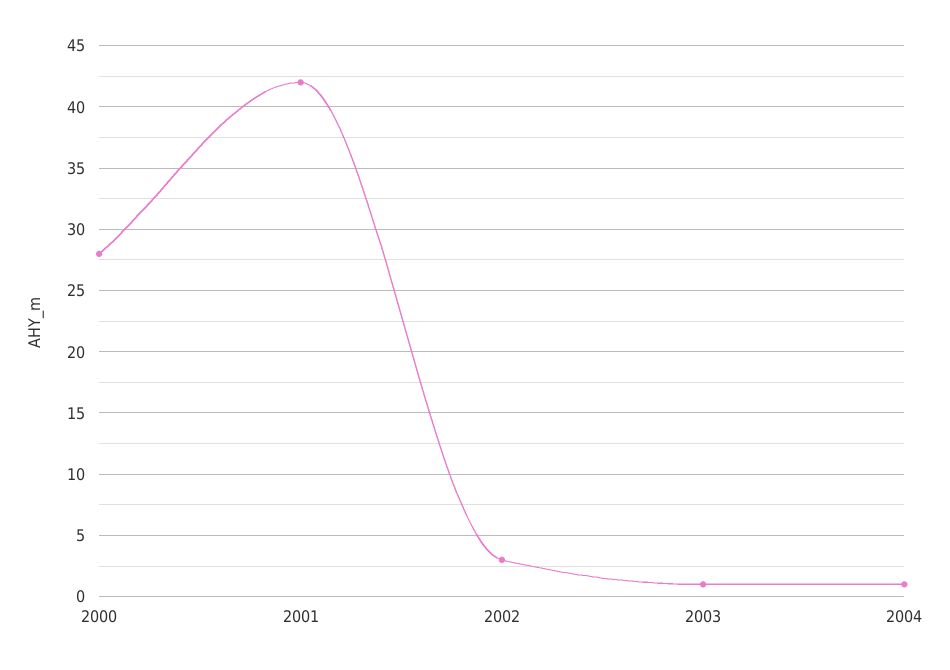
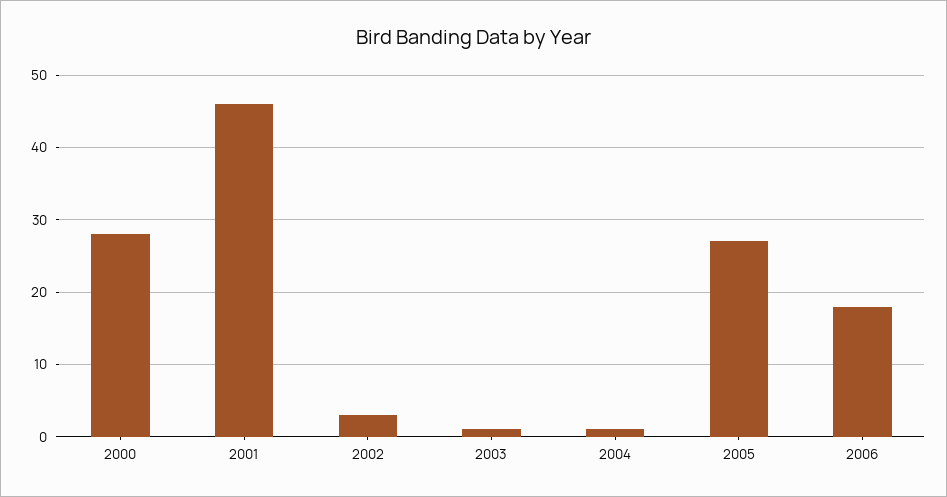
2001: 42 -> 46
2005: none -> 27
2006: none -> 18

